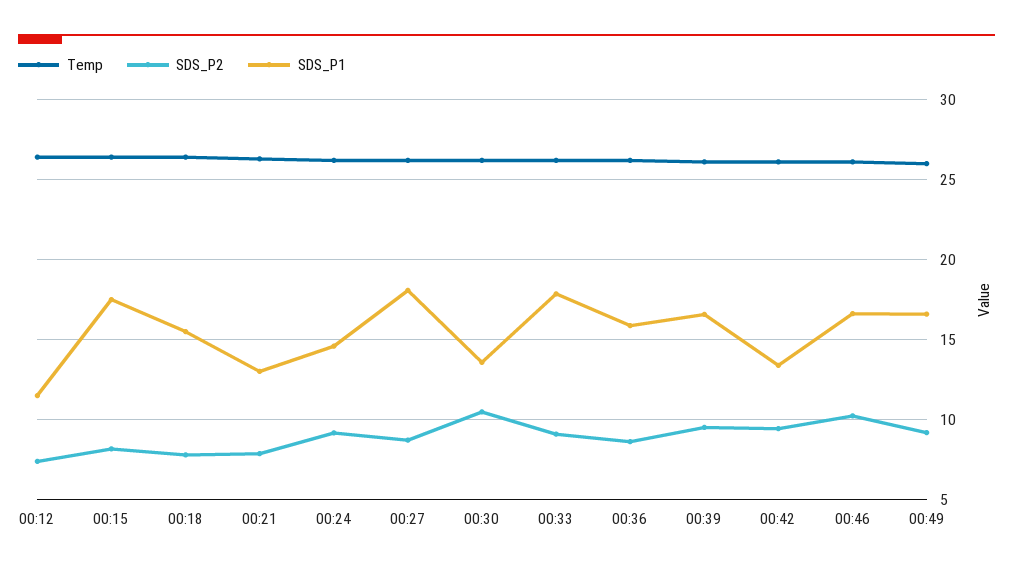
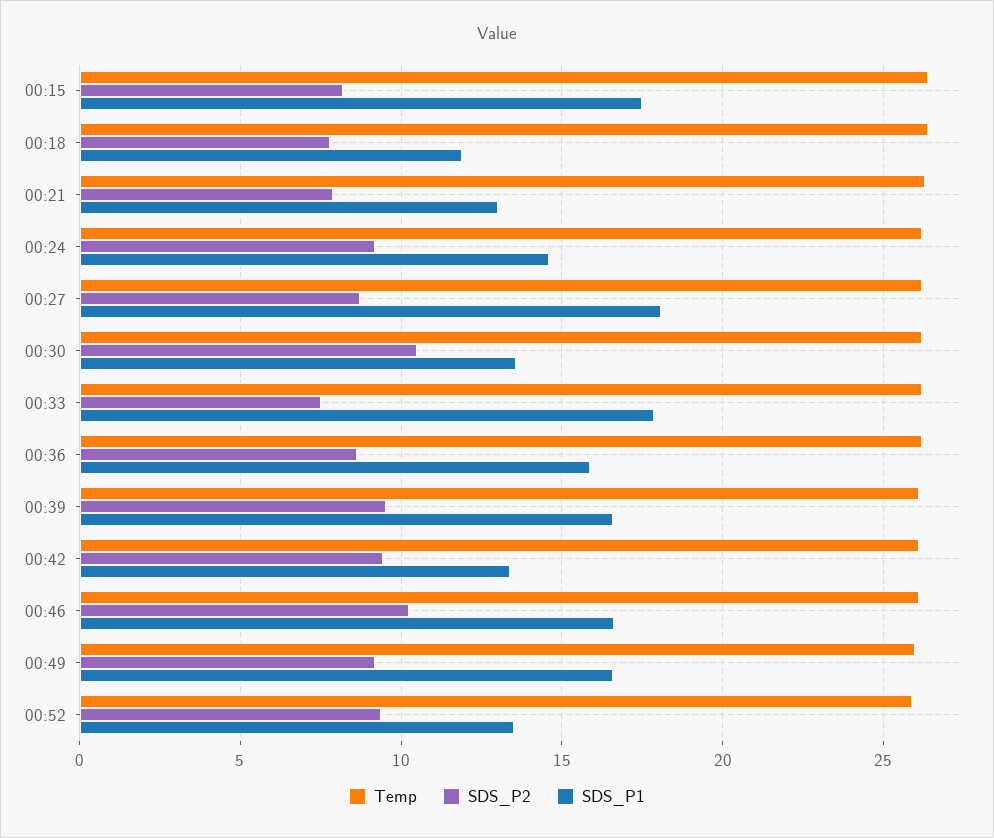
Temp, 00:12: 26.5 -> none
SDS_P2, 00:12: 7.5 -> none
SDS_P1, 00:12: 11.5 -> none
SDS_P1, 00:18: 15.5 -> 12
SDS_P2, 00:33: 9 -> 7.5
Temp, 00:52: none -> 26
SDS_P2, 00:52: none -> 9.5
SDS_P1, 00:52: none -> 13.5

